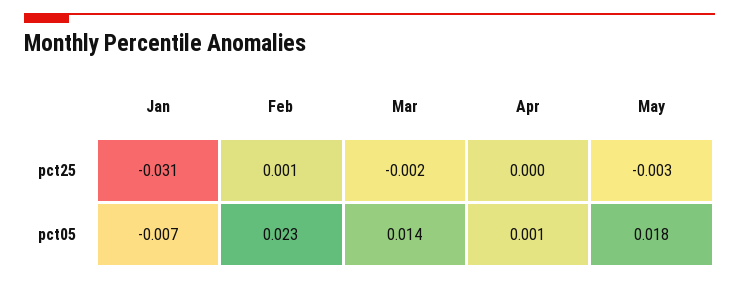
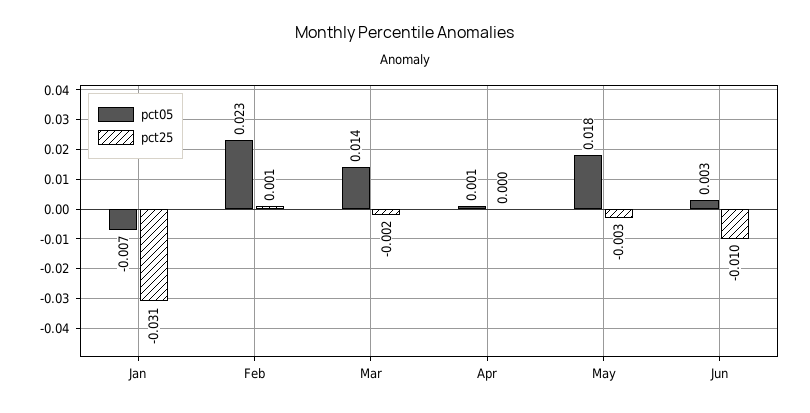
pct05, Jun: none -> 0.003
pct25, Jun: none -> -0.01

